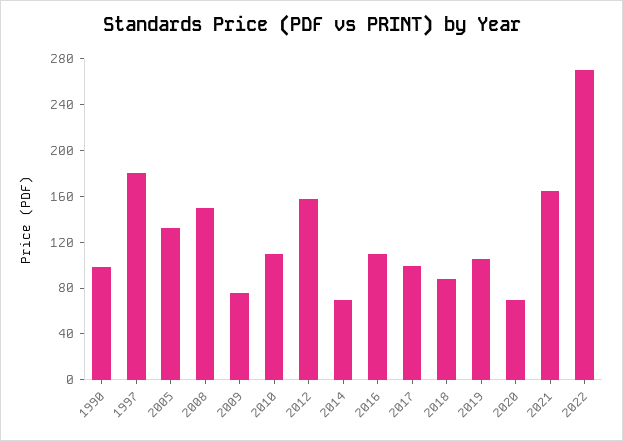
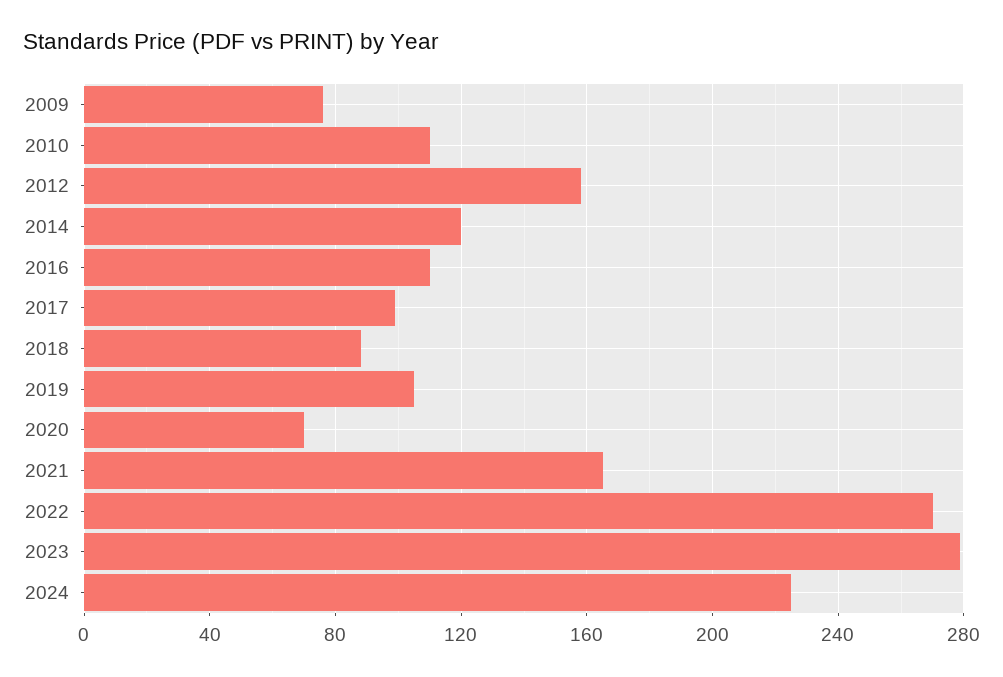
1990: 100 -> none
1997: 180 -> none
2005: 130 -> none
2008: 150 -> none
2014: 70 -> 120
2023: none -> 280
2024: none -> 225

